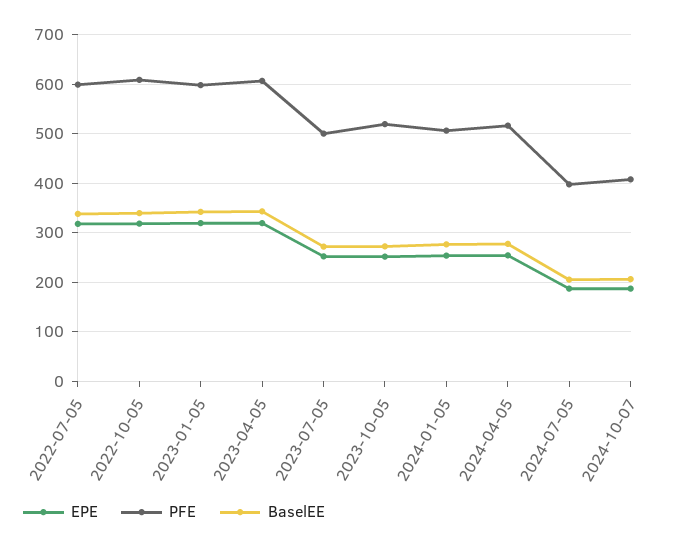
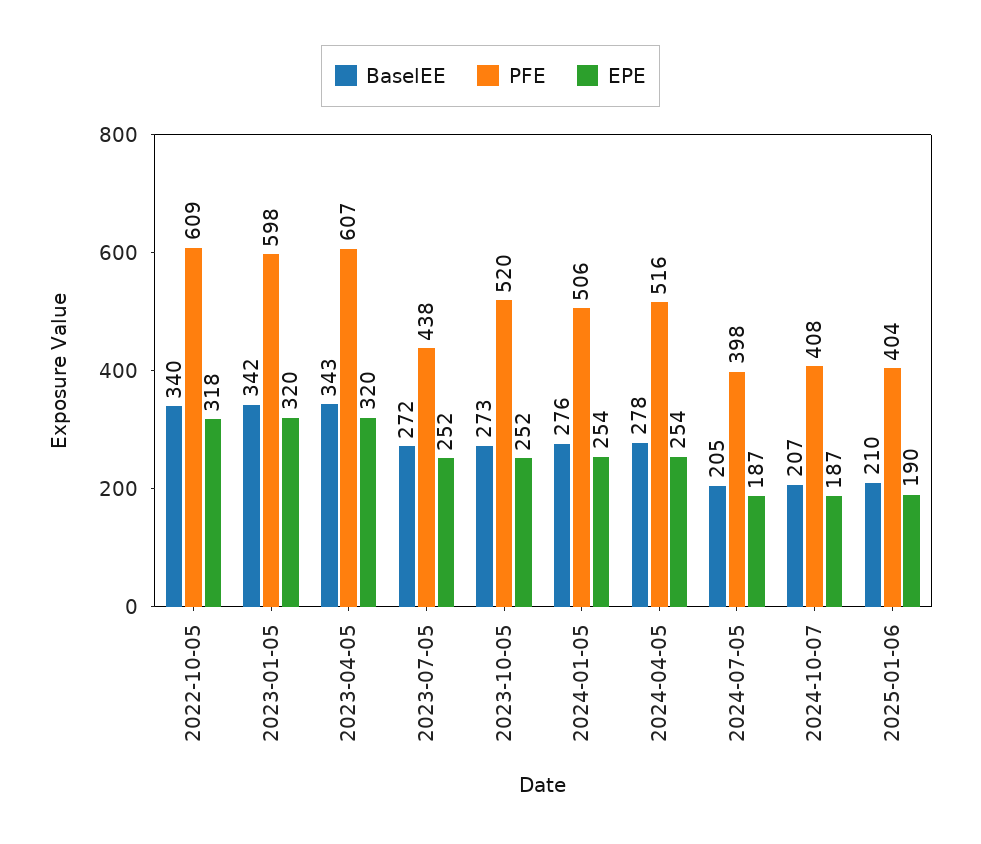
EPE, 2022-07-05: 320 -> none
PFE, 2022-07-05: 600 -> none
BaselEE, 2022-07-05: 340 -> none
PFE, 2023-07-05: 500 -> 438
BaselEE, 2025-01-06: none -> 210
PFE, 2025-01-06: none -> 404
EPE, 2025-01-06: none -> 190

